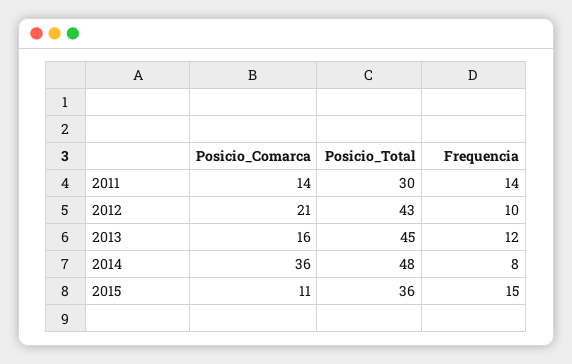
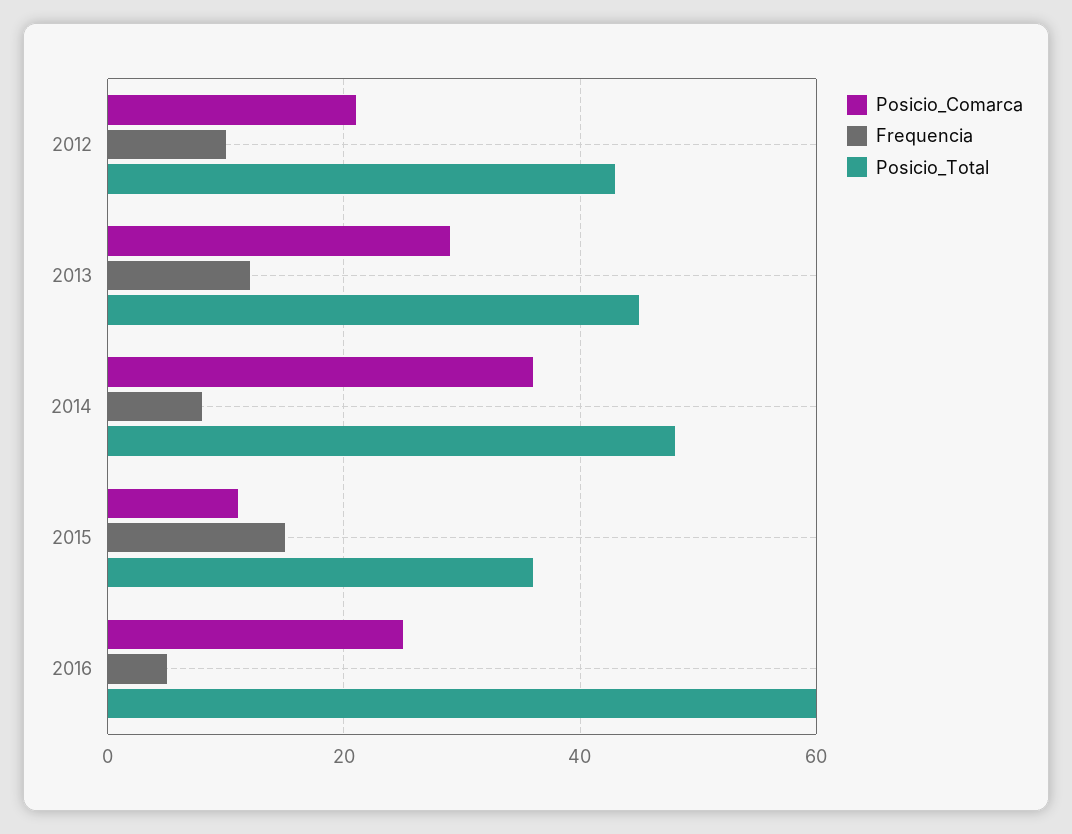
Posicio_Comarca, 2011: 14 -> none
Posicio_Total, 2011: 30 -> none
Frequencia, 2011: 14 -> none
Posicio_Comarca, 2013: 16 -> 30
Posicio_Comarca, 2016: none -> 25
Frequencia, 2016: none -> 5
Posicio_Total, 2016: none -> 60

